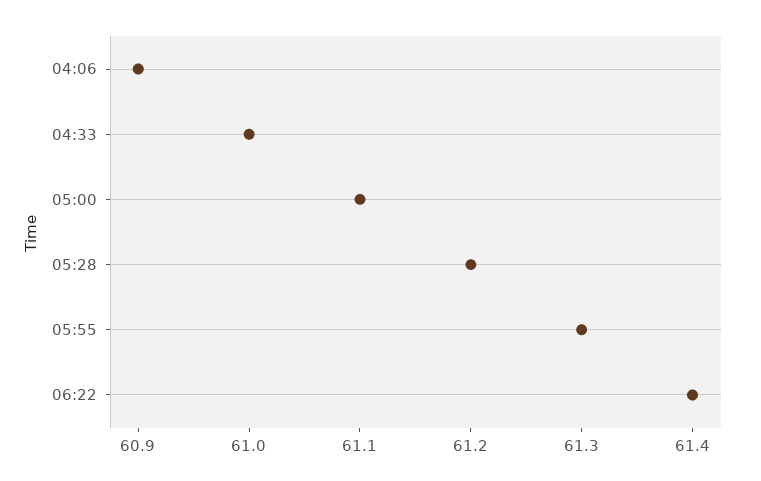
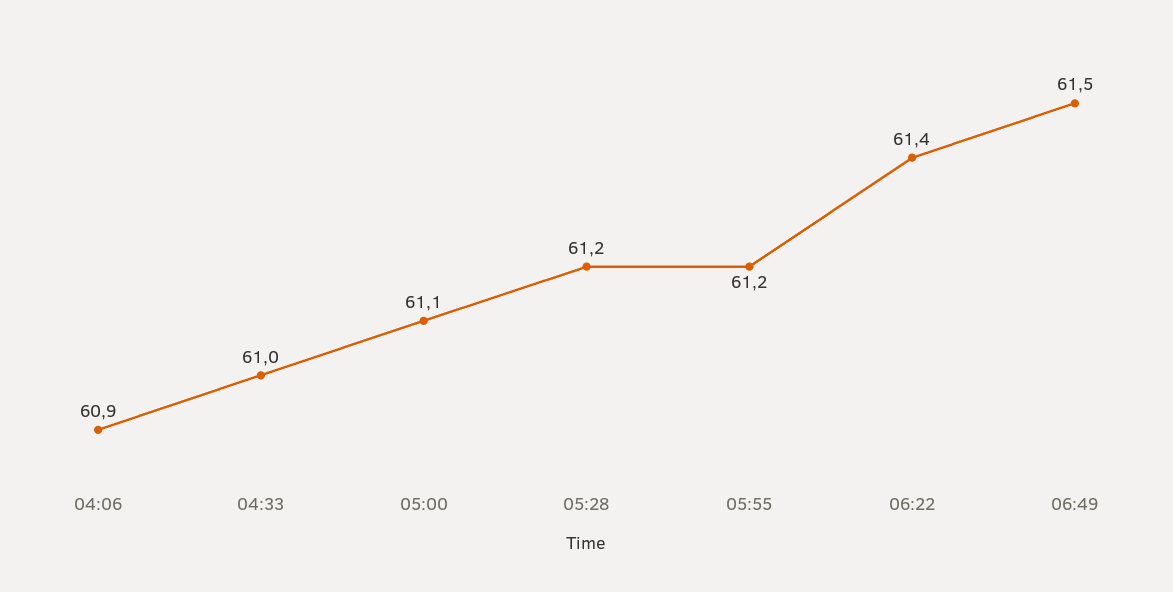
05:55: 61.3 -> 61.2
06:49: none -> 61.5

